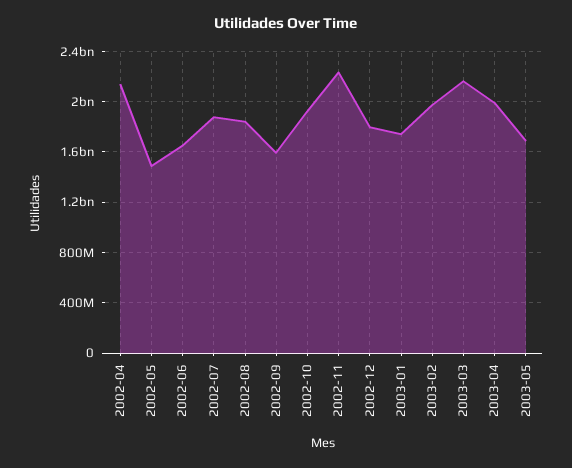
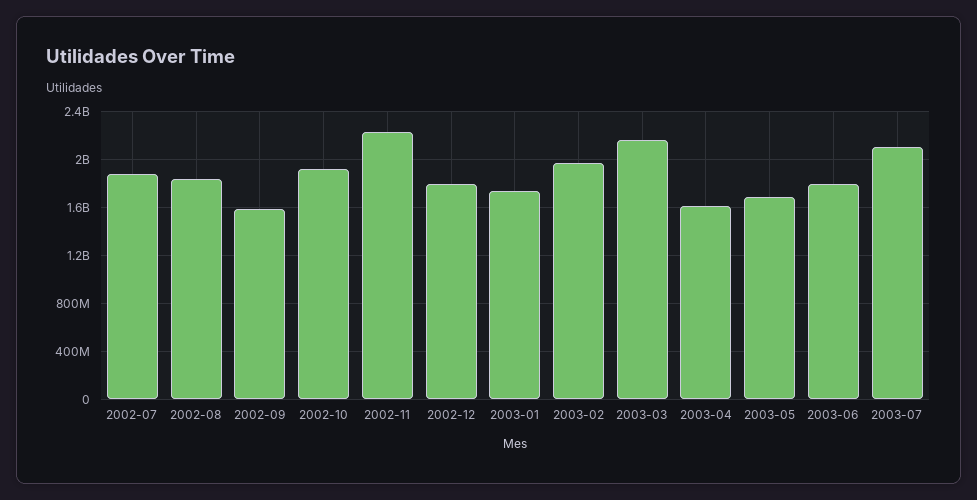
2002-04: 2150000000 -> none
2002-05: 1500000000 -> none
2002-06: 1650000000 -> none
2003-04: 2000000000 -> 1600000000
2003-06: none -> 1800000000
2003-07: none -> 2100000000

